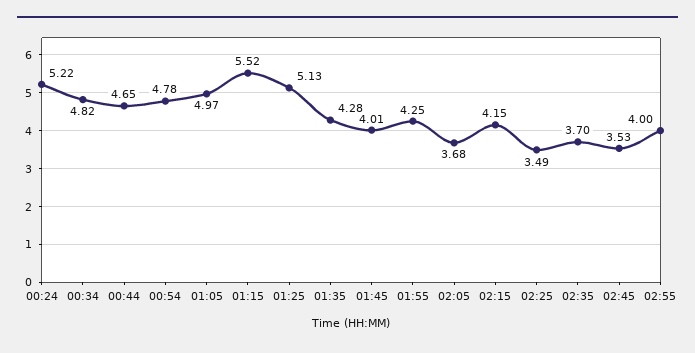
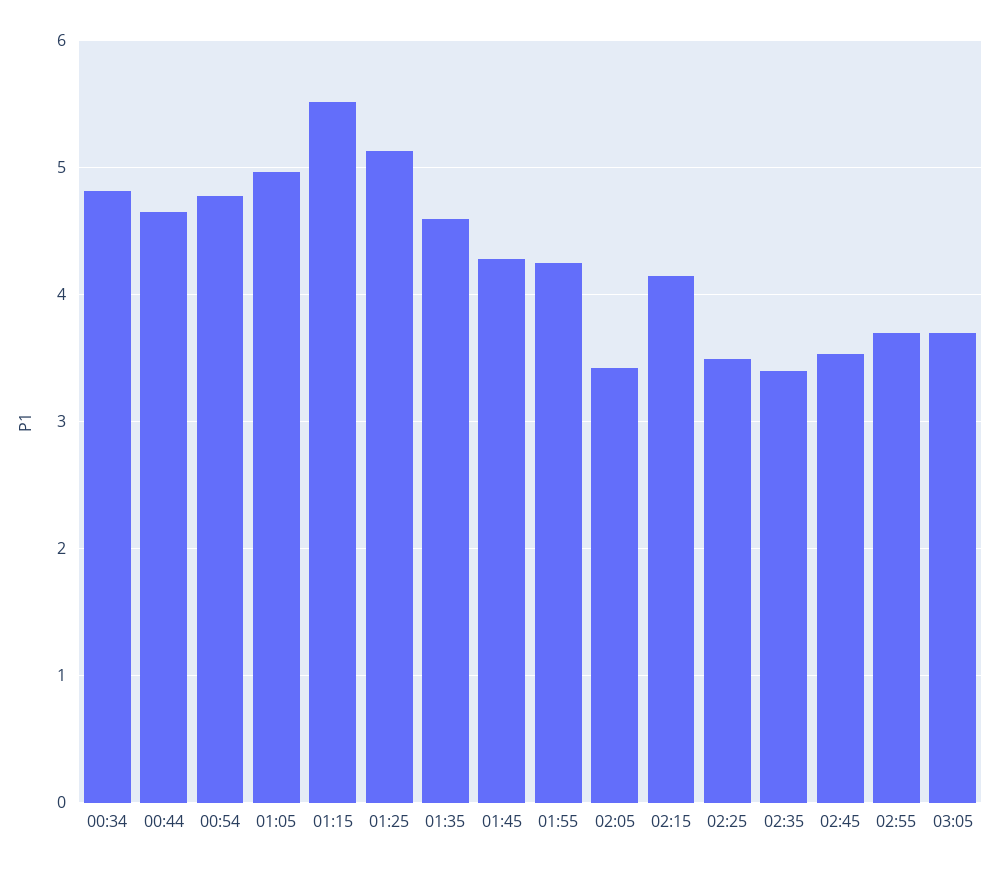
00:24: 5.22 -> none
01:35: 4.28 -> 4.6
01:45: 4.01 -> 4.3
02:05: 3.68 -> 3.4
02:35: 3.7 -> 3.4
02:55: 4 -> 3.7
03:05: none -> 3.7

